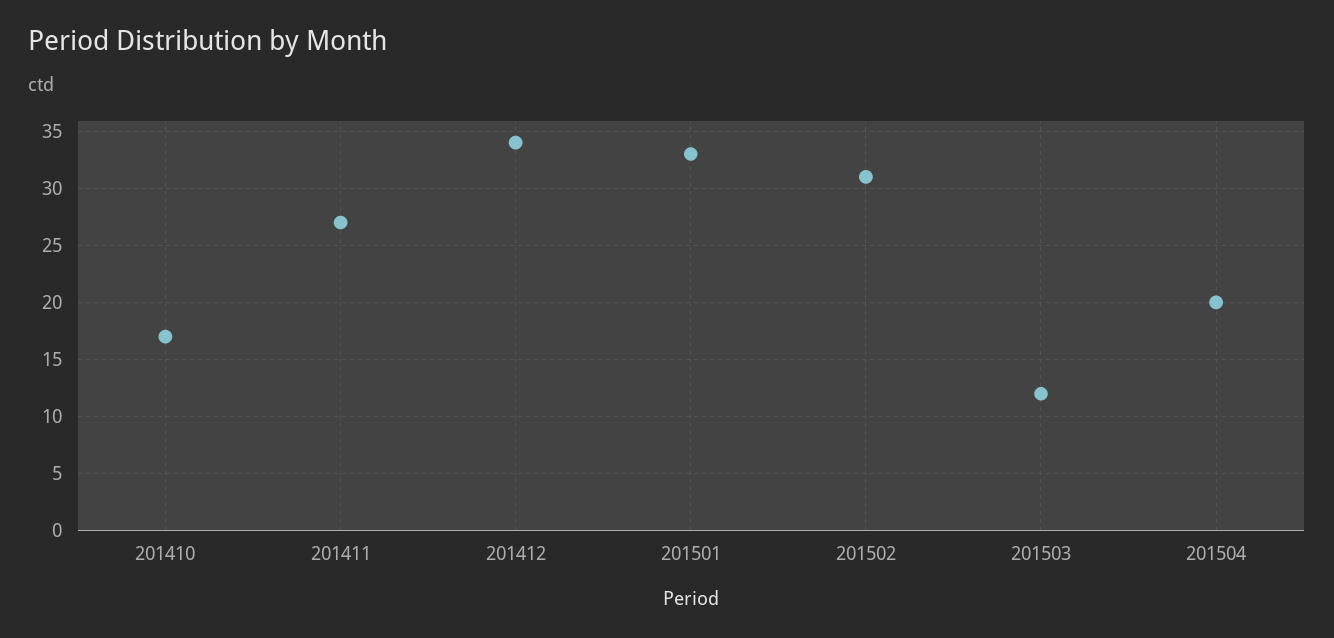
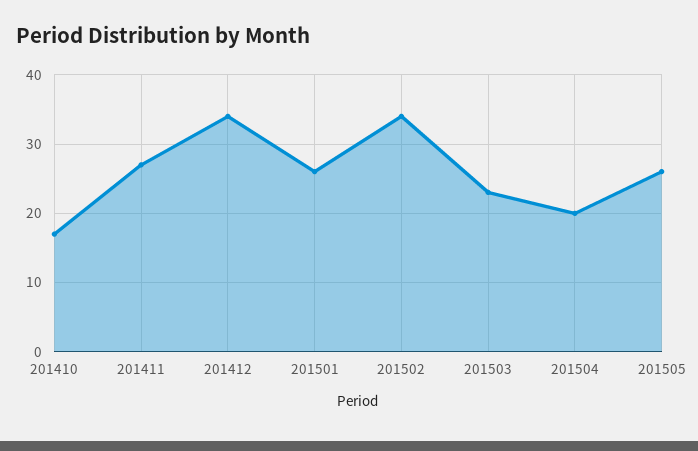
201501: 33 -> 26
201502: 31 -> 34
201503: 12 -> 23
201505: none -> 26

